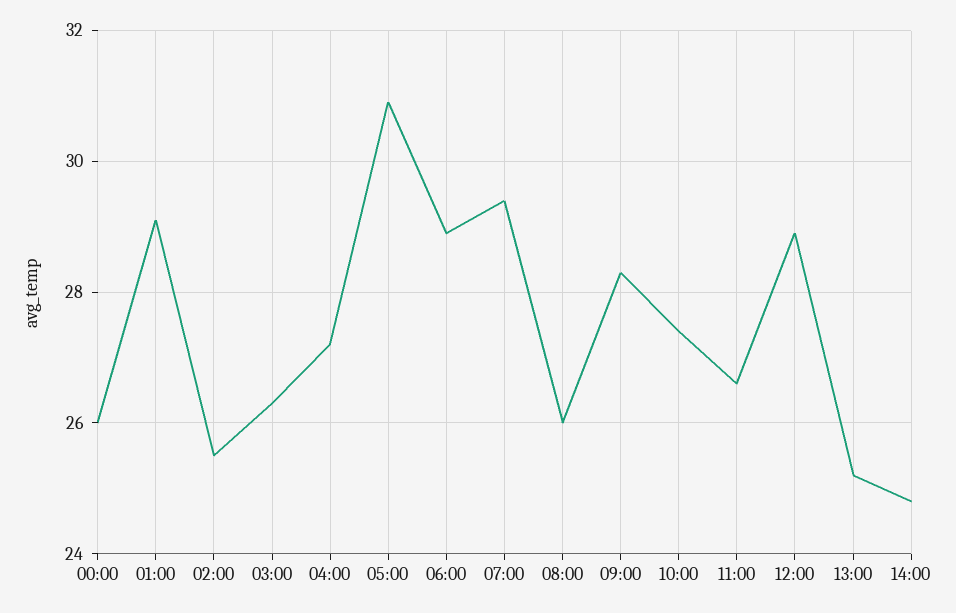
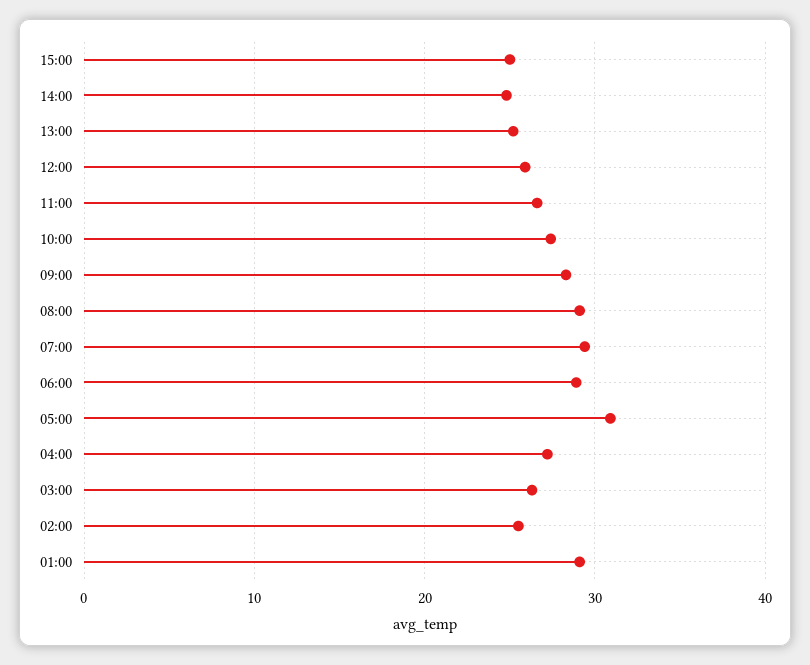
00:00: 26 -> none
08:00: 26 -> 29
12:00: 29 -> 26
15:00: none -> 25

